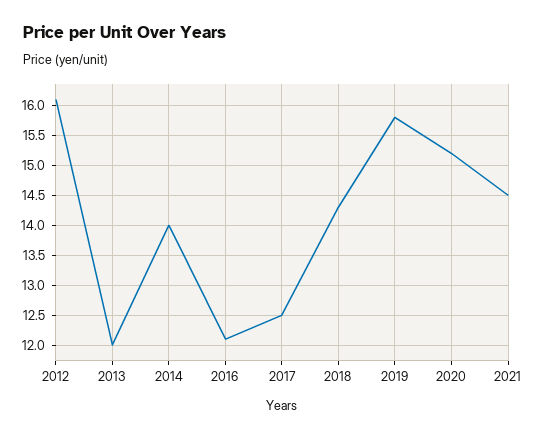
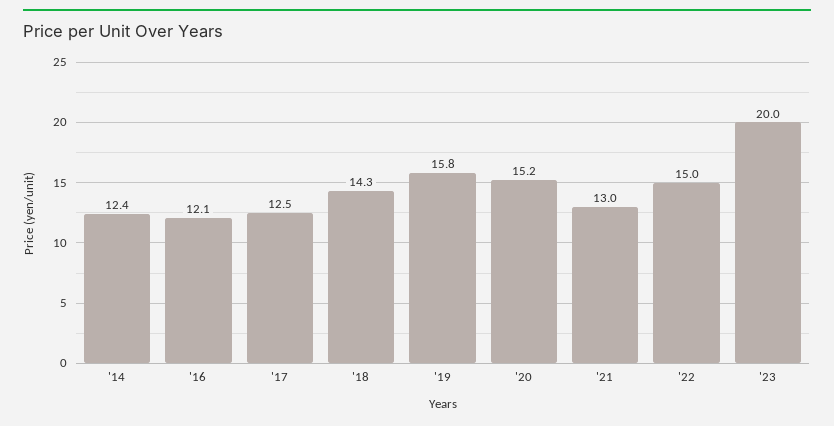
2012: 16 -> none
2013: 12 -> none
2014: 14 -> 12.4
2021: 14.5 -> 13
'22: none -> 15
'23: none -> 20

